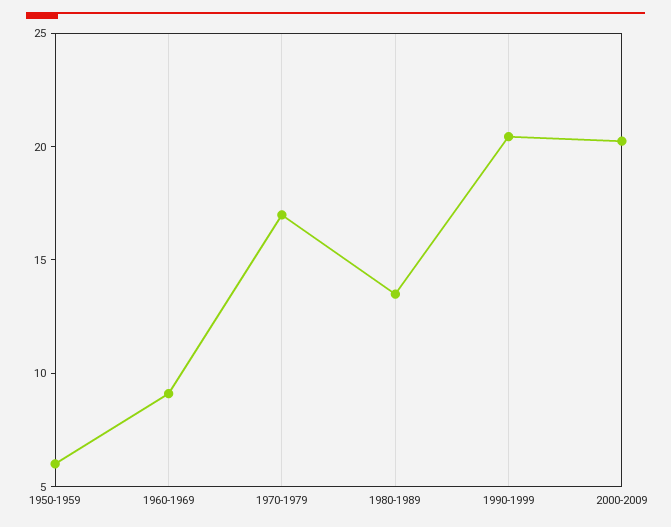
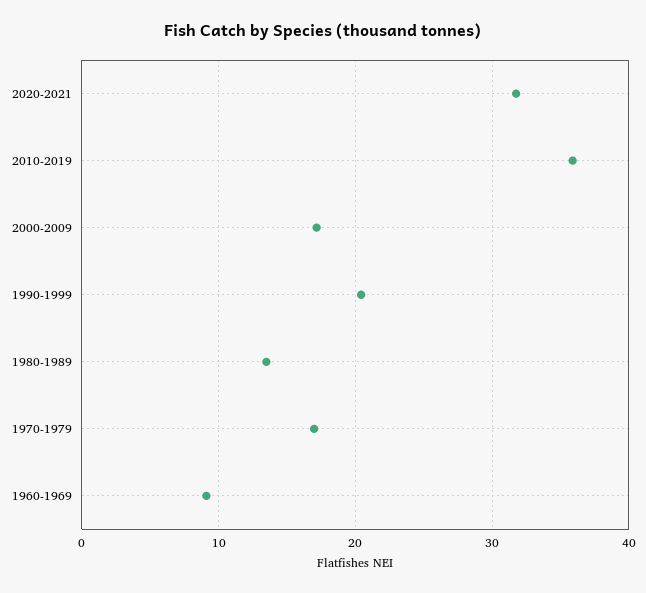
1950-1959: 6 -> none
2000-2009: 20 -> 17
2020-2021: none -> 32
2010-2019: none -> 36

